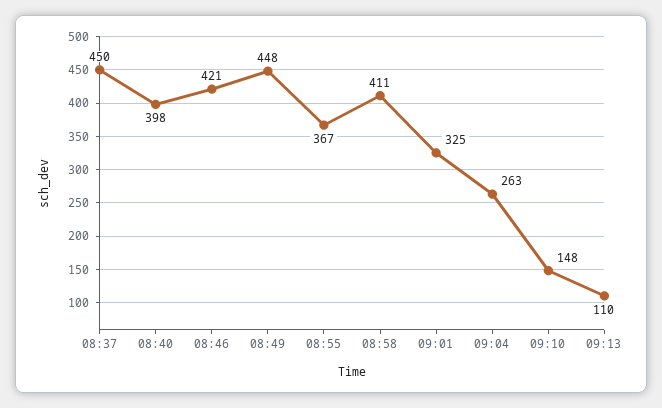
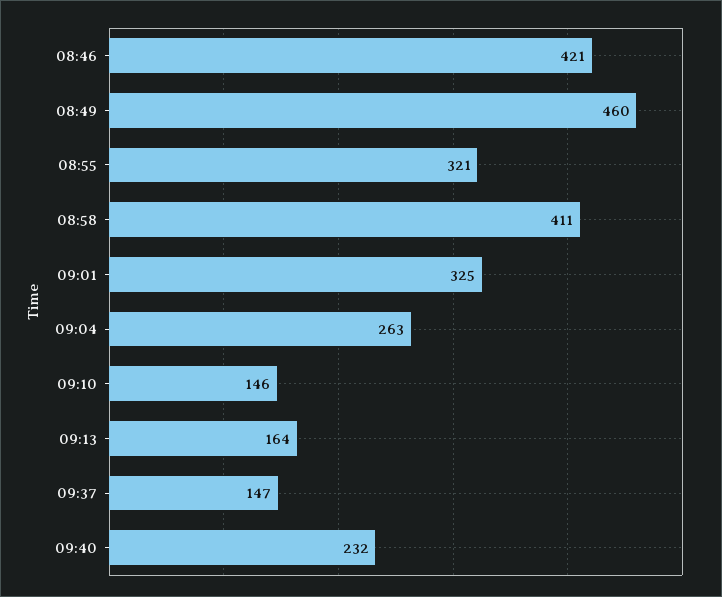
08:37: 450 -> none
08:40: 398 -> none
08:49: 448 -> 460
08:55: 367 -> 321
09:10: 148 -> 146
09:13: 110 -> 164
09:37: none -> 147
09:40: none -> 232

